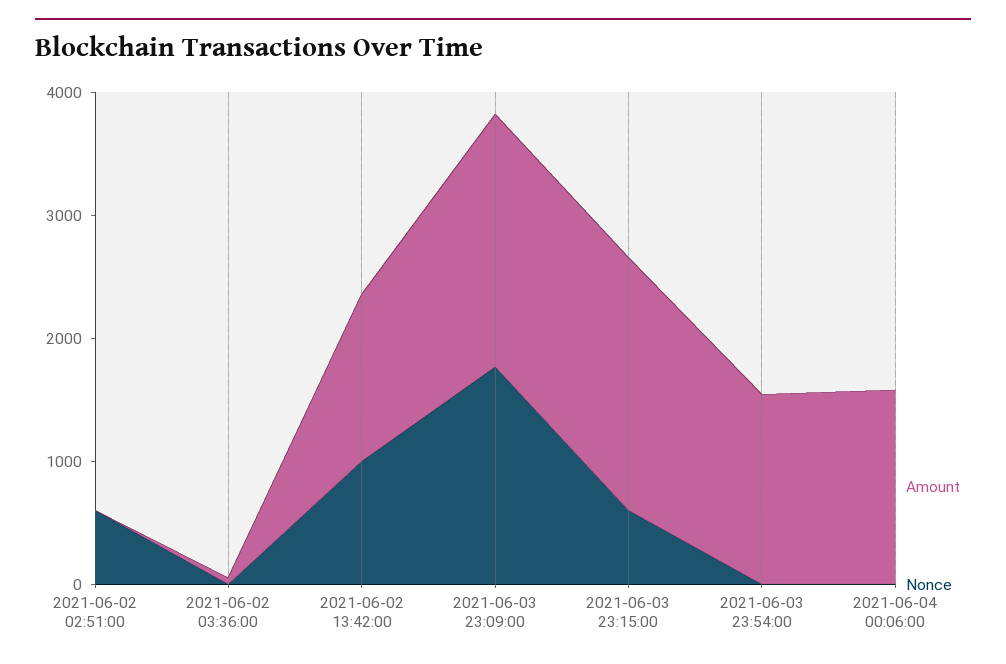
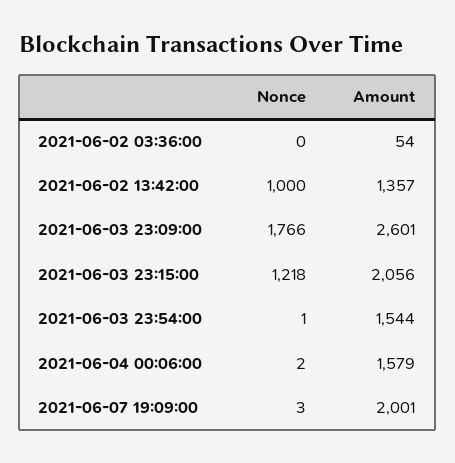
Amount, 2021-06-02 02:51:00: 0 -> none
Nonce, 2021-06-02 02:51:00: 600 -> none
Amount, 2021-06-03 23:09:00: 2000 -> 2601
Nonce, 2021-06-03 23:15:00: 600 -> 1218
Nonce, 2021-06-07 19:09:00: none -> 3
Amount, 2021-06-07 19:09:00: none -> 2001

